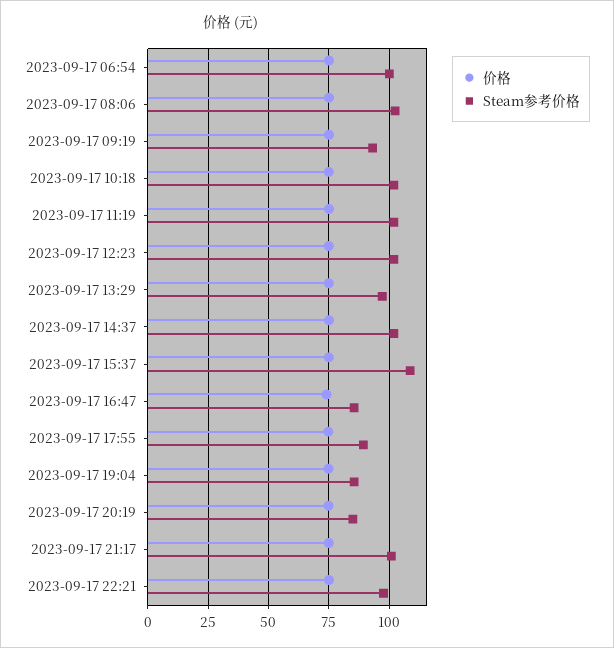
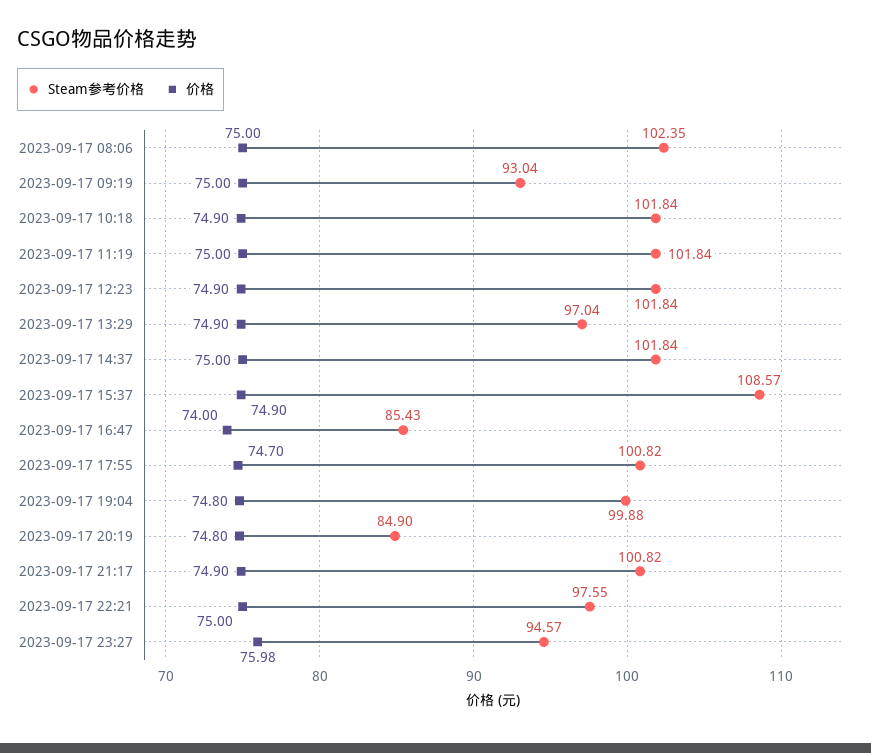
价格, 2023-09-17 06:54: 75 -> none
Steam参考价格, 2023-09-17 06:54: 100 -> none
Steam参考价格, 2023-09-17 17:55: 90 -> 100.82
Steam参考价格, 2023-09-17 19:04: 85 -> 99.88
Steam参考价格, 2023-09-17 23:27: none -> 94.57
价格, 2023-09-17 23:27: none -> 75.98

